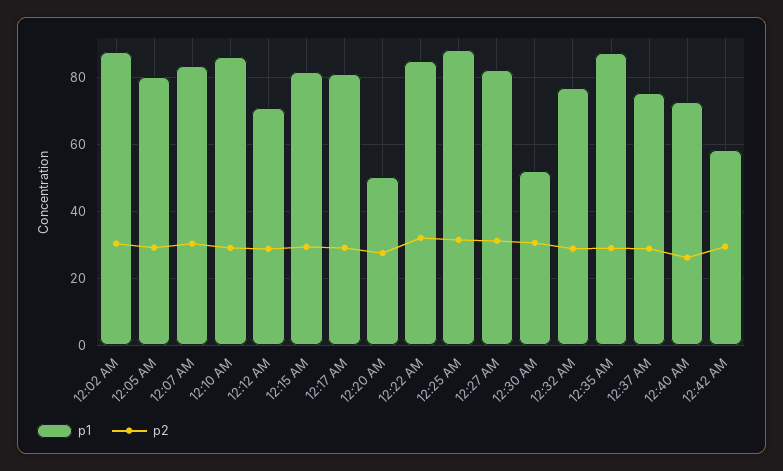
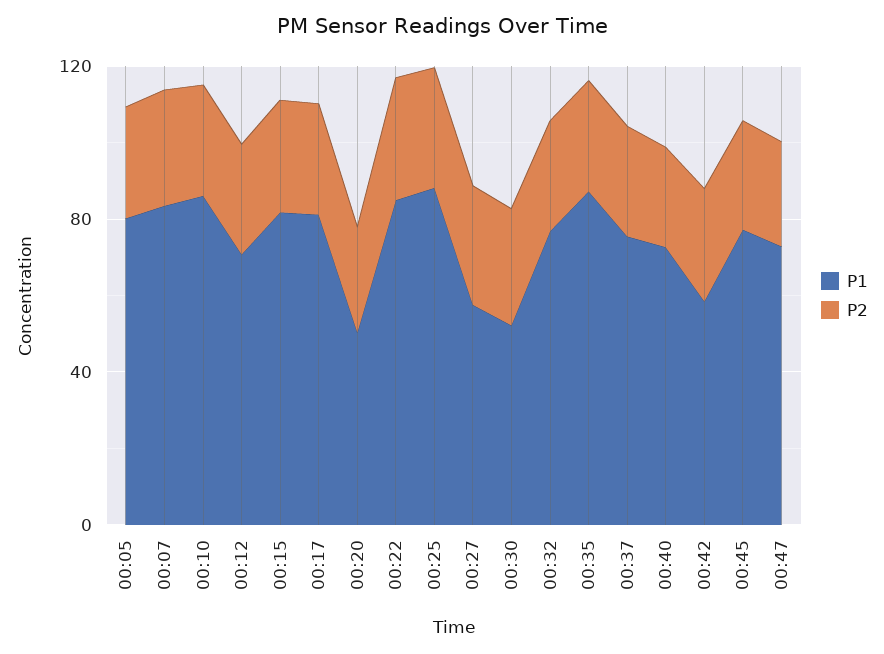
p1, 12:02 AM: 88 -> none
p2, 12:02 AM: 30 -> none
p1, 12:27 AM: 82 -> 60
p1, 00:45: none -> 80
p2, 00:45: none -> 30
p1, 00:47: none -> 70
p2, 00:47: none -> 30

